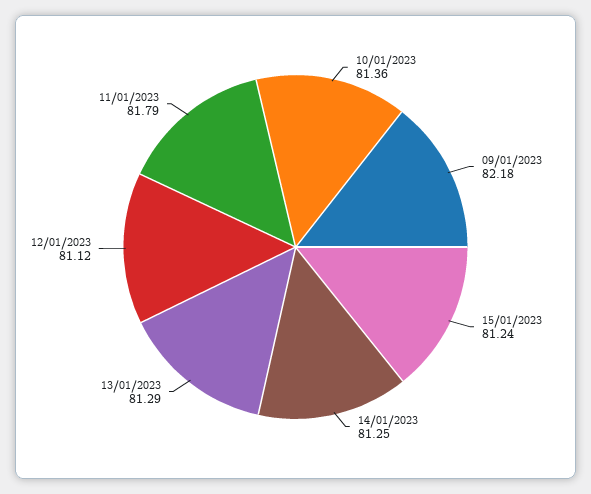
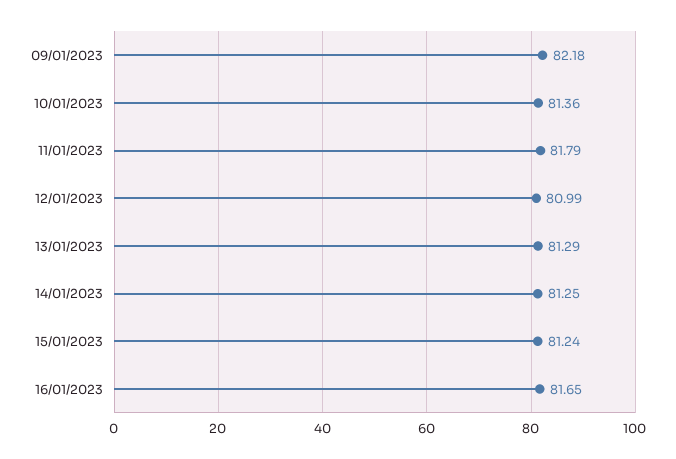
12/01/2023: 81.12 -> 80.99
16/01/2023: none -> 81.65

